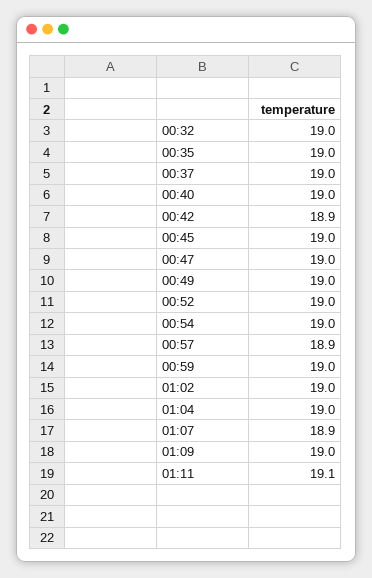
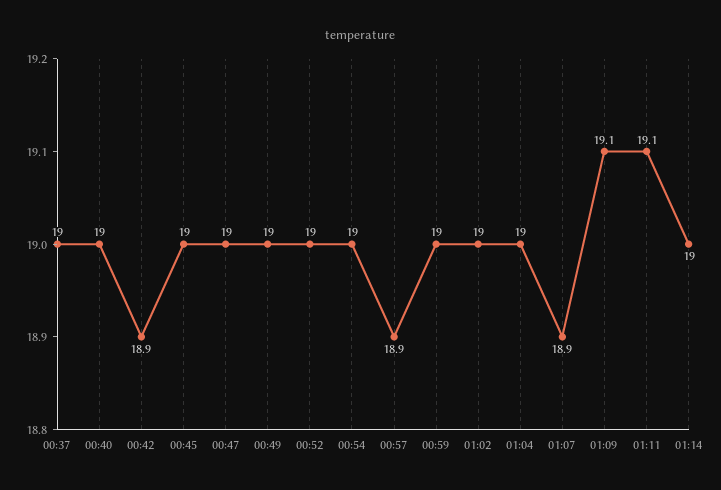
00:32: 19 -> none
00:35: 19 -> none
01:09: 19 -> 19.1
01:14: none -> 19

